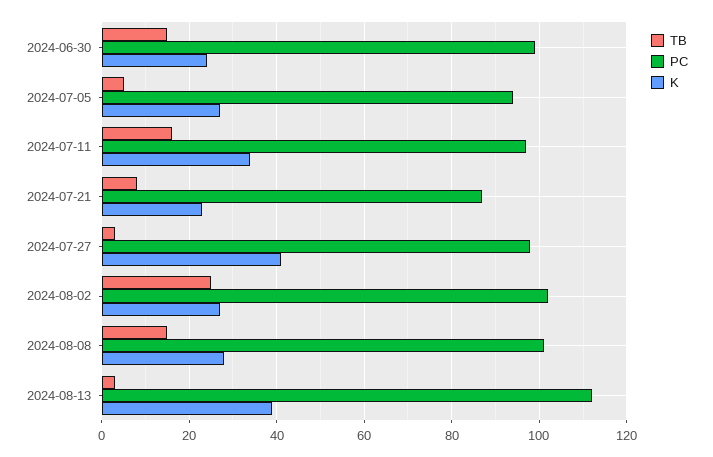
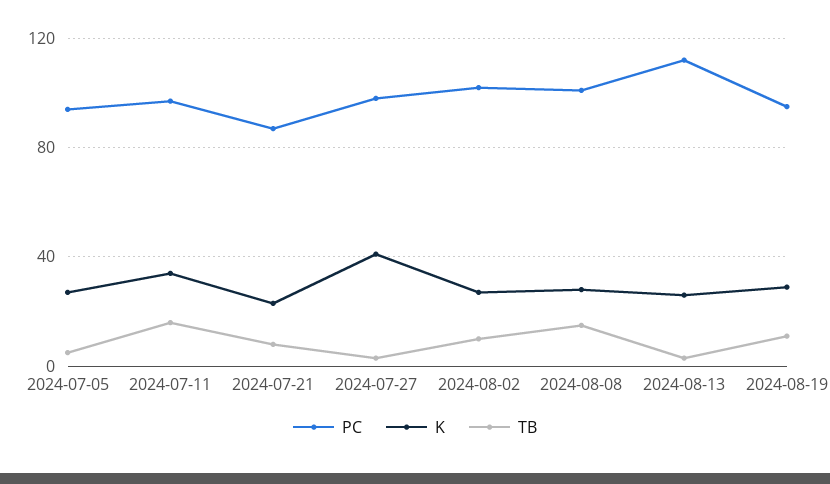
TB, 2024-06-30: 15 -> none
PC, 2024-06-30: 100 -> none
K, 2024-06-30: 25 -> none
TB, 2024-08-02: 25 -> 10
K, 2024-08-13: 40 -> 25
PC, 2024-08-19: none -> 95
K, 2024-08-19: none -> 30
TB, 2024-08-19: none -> 10

